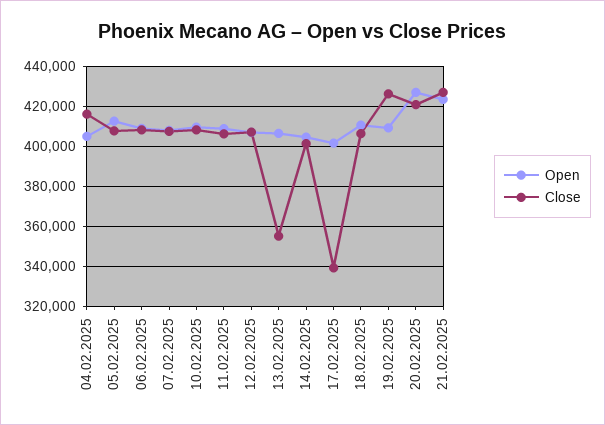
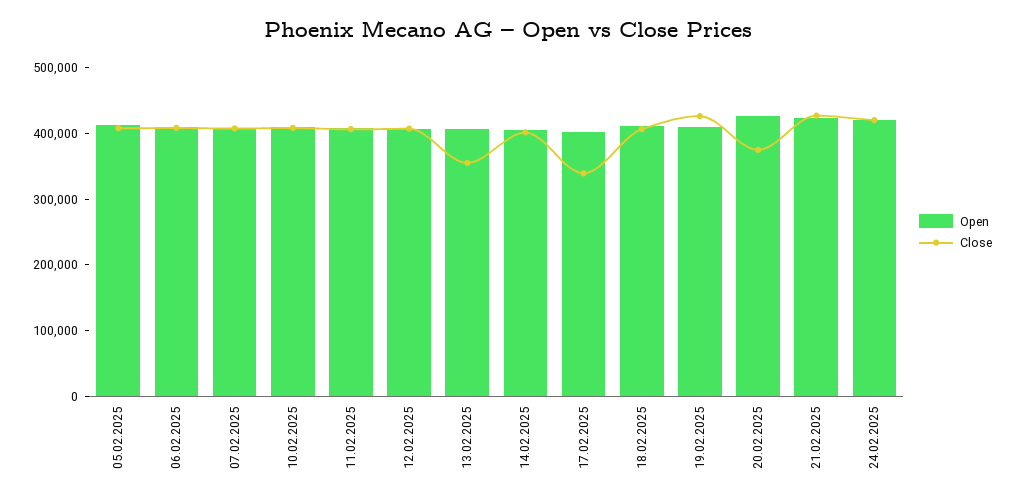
Open, 04.02.2025: 405000 -> none
Close, 04.02.2025: 415000 -> none
Close, 20.02.2025: 420000 -> 380000
Open, 24.02.2025: none -> 420000
Close, 24.02.2025: none -> 420000

